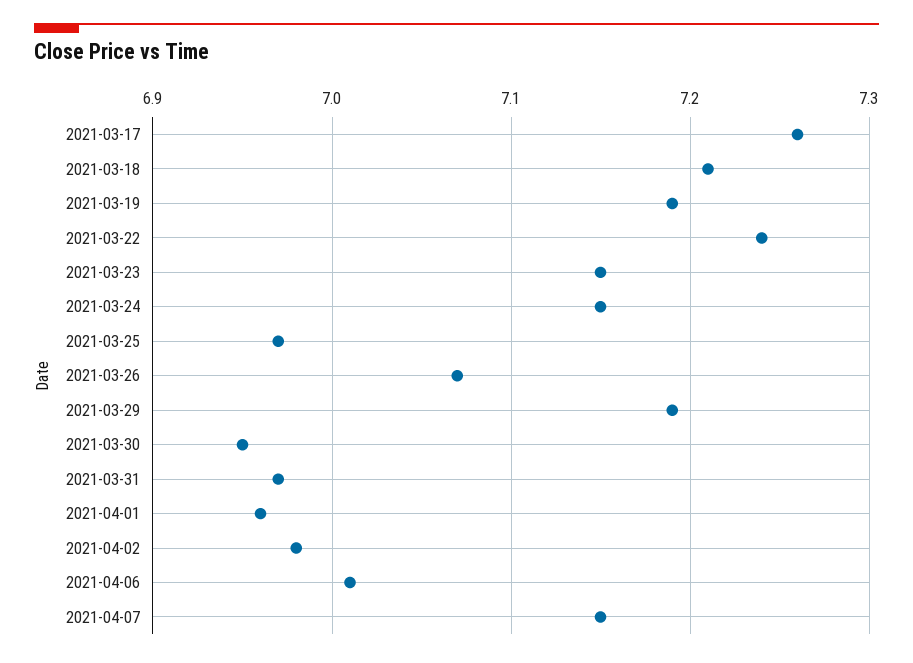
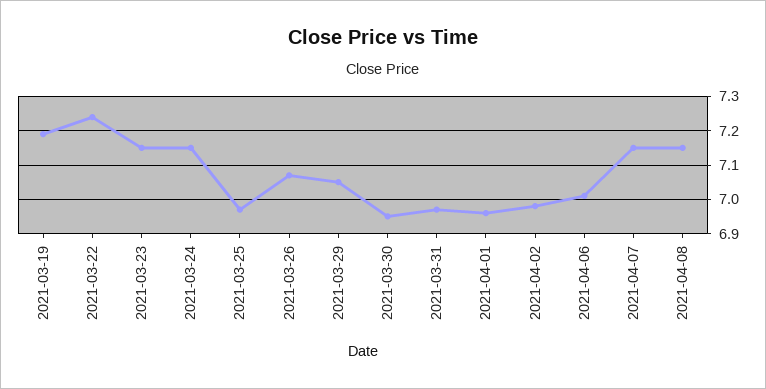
2021-03-17: 7.26 -> none
2021-03-18: 7.21 -> none
2021-03-29: 7.19 -> 7.05
2021-04-08: none -> 7.15

